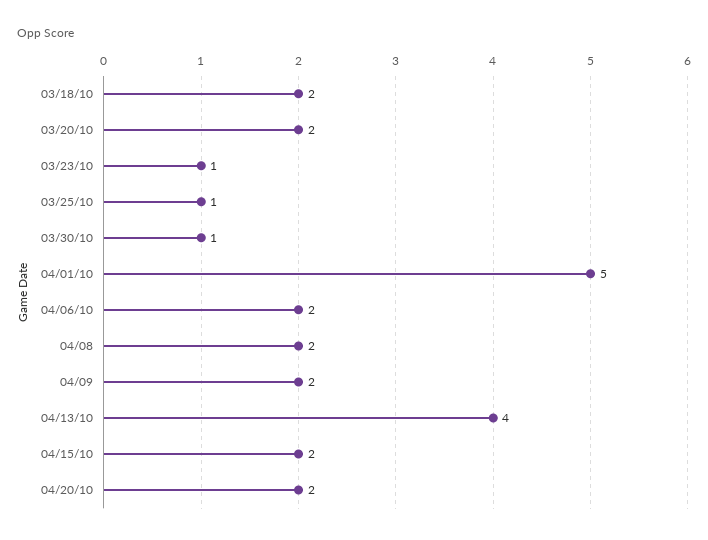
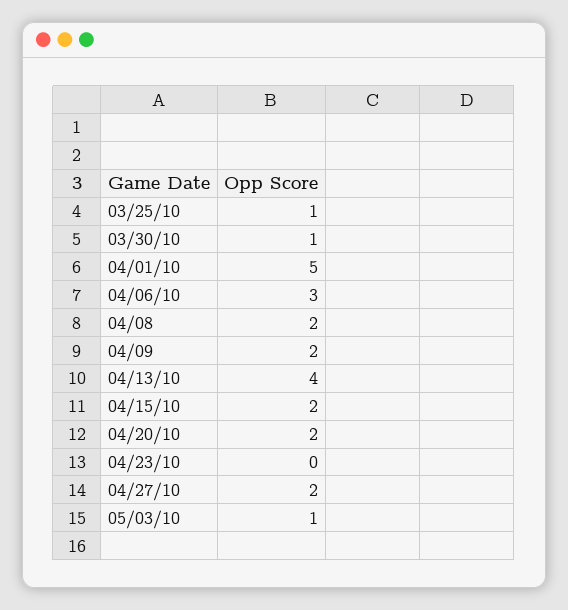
03/18/10: 2 -> none
03/20/10: 2 -> none
03/23/10: 1 -> none
04/06/10: 2 -> 3
04/23/10: none -> 0
04/27/10: none -> 2
05/03/10: none -> 1

